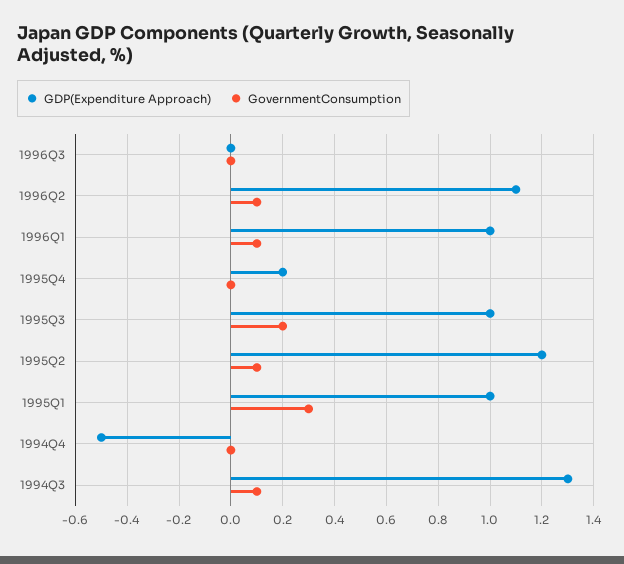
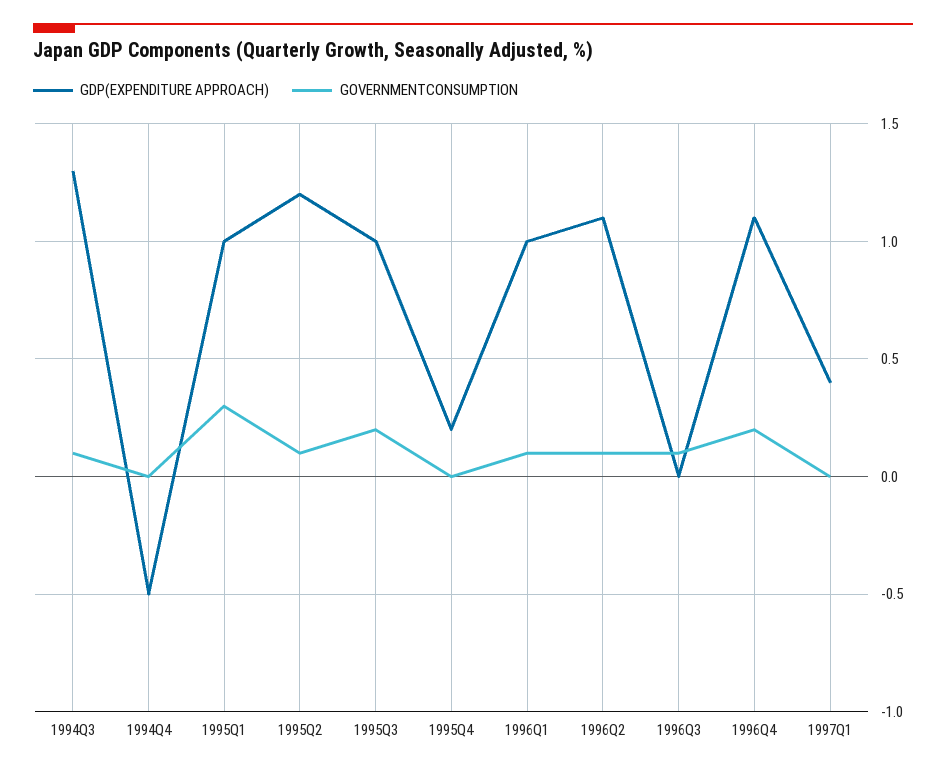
GovernmentConsumption, 1996Q3: 0 -> 0.1
GDP(Expenditure Approach), 1996Q4: none -> 1.1
GovernmentConsumption, 1996Q4: none -> 0.2
GDP(Expenditure Approach), 1997Q1: none -> 0.4
GovernmentConsumption, 1997Q1: none -> 0

